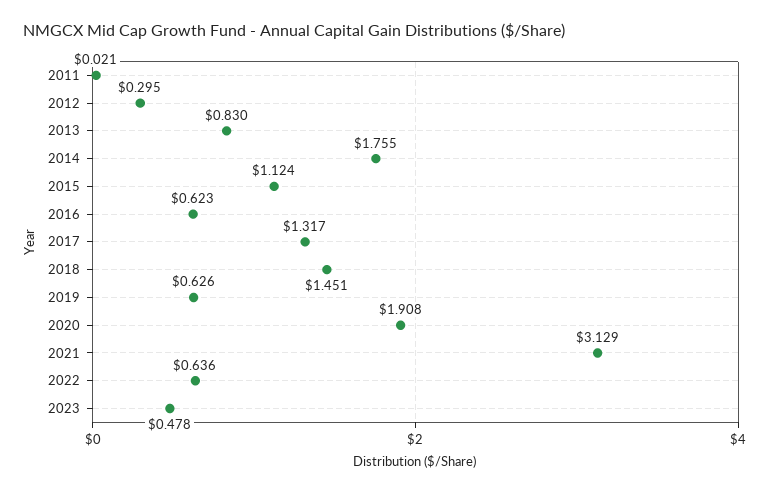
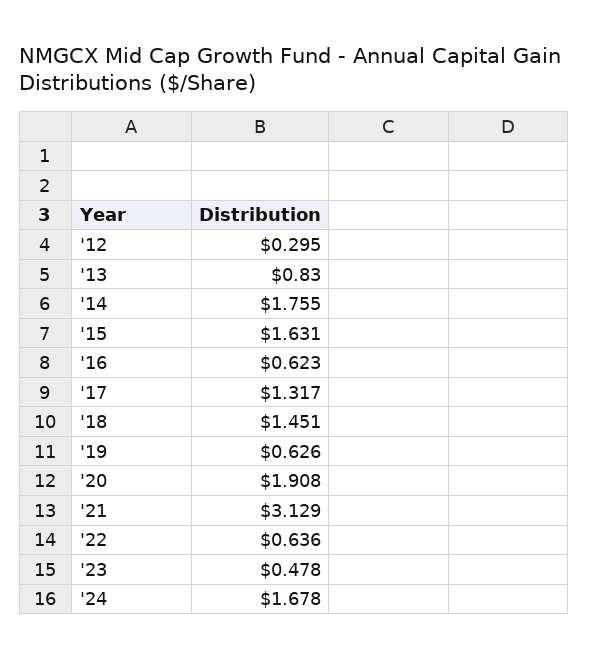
2011: 0.021 -> none
2015: 1.124 -> 1.631
'24: none -> 1.678

